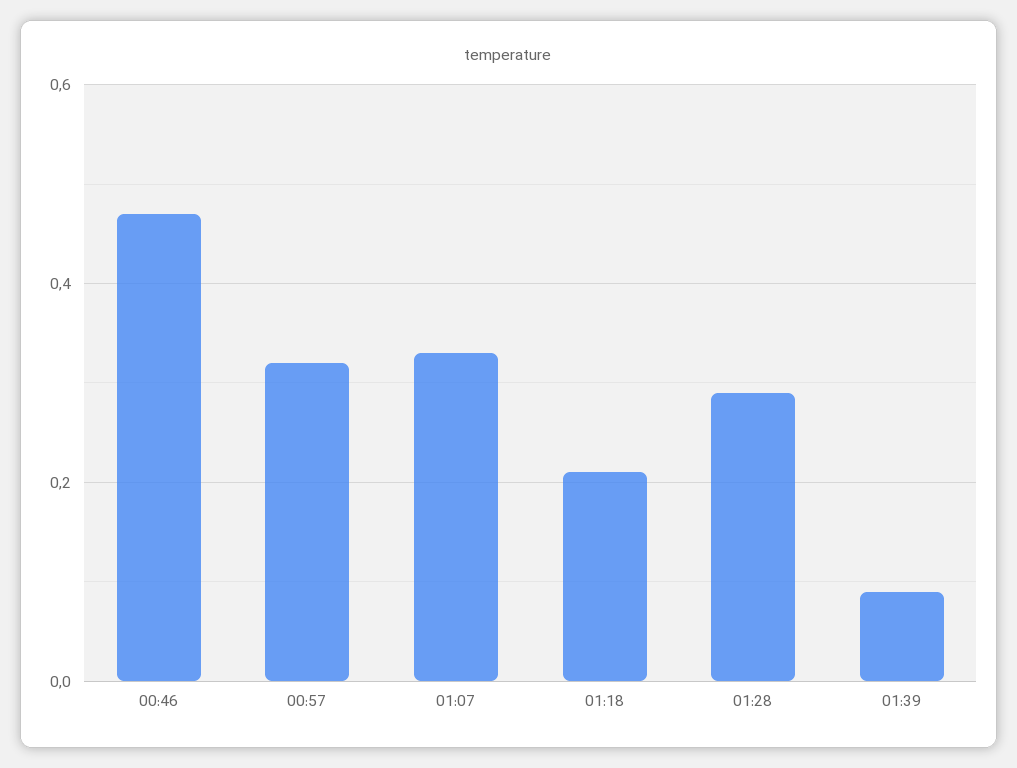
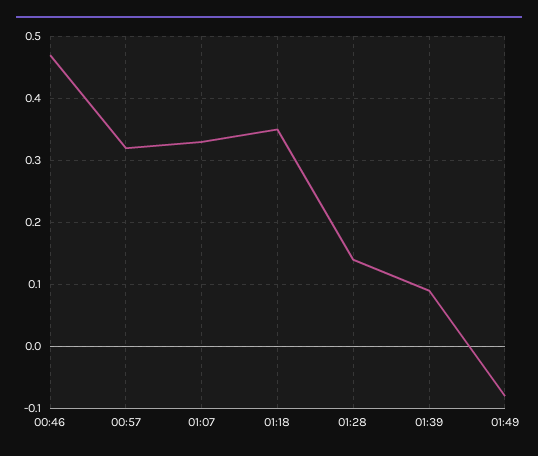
01:18: 0.2 -> 0.35
01:28: 0.3 -> 0.14
01:49: none -> -0.08

